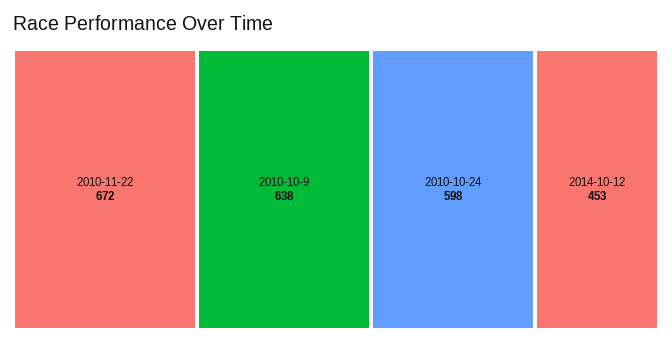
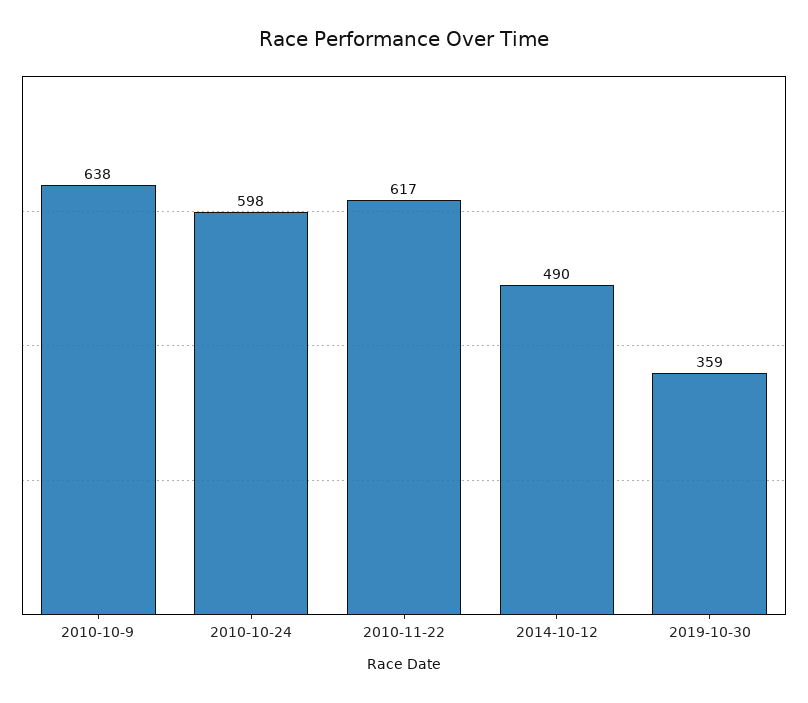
2010-11-22: 672 -> 617
2014-10-12: 453 -> 490
2019-10-30: none -> 359

